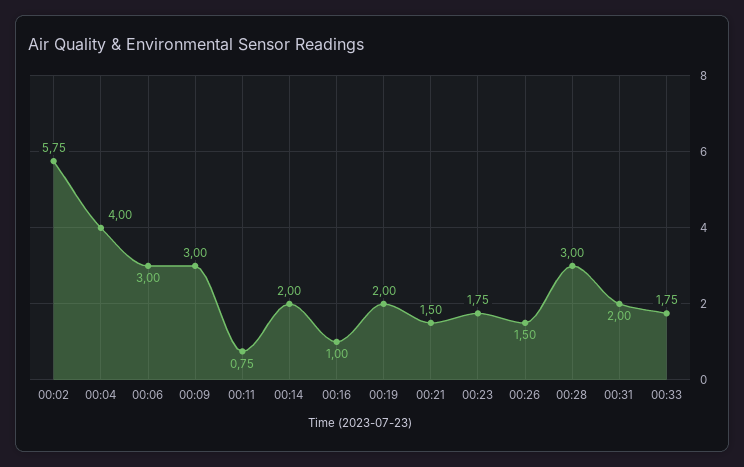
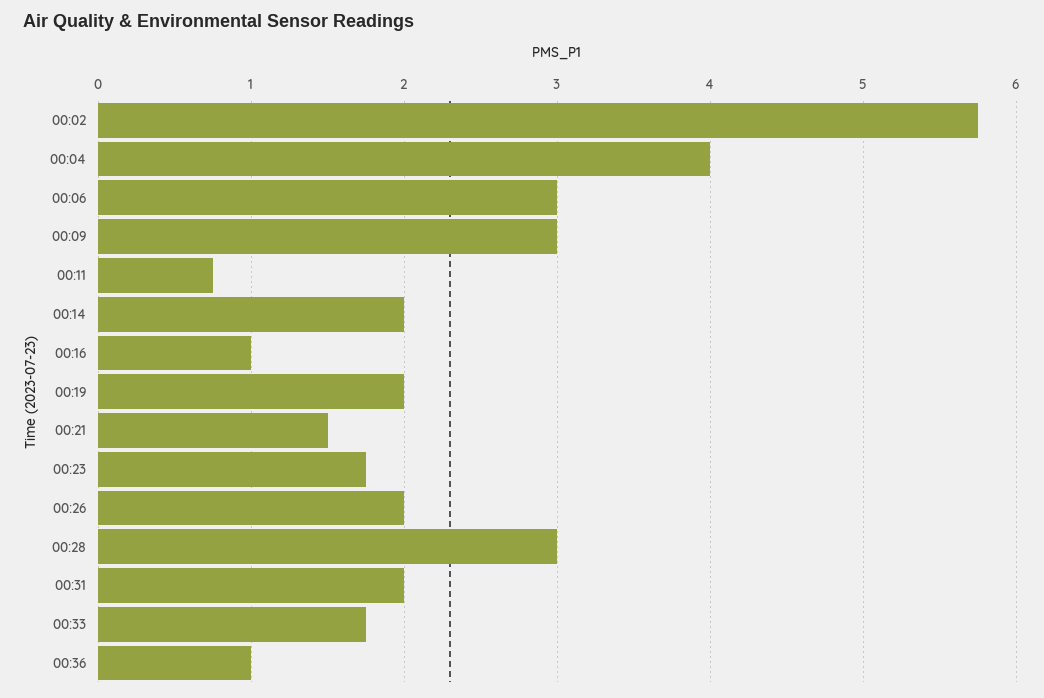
00:26: 1.5 -> 2
00:36: none -> 1

